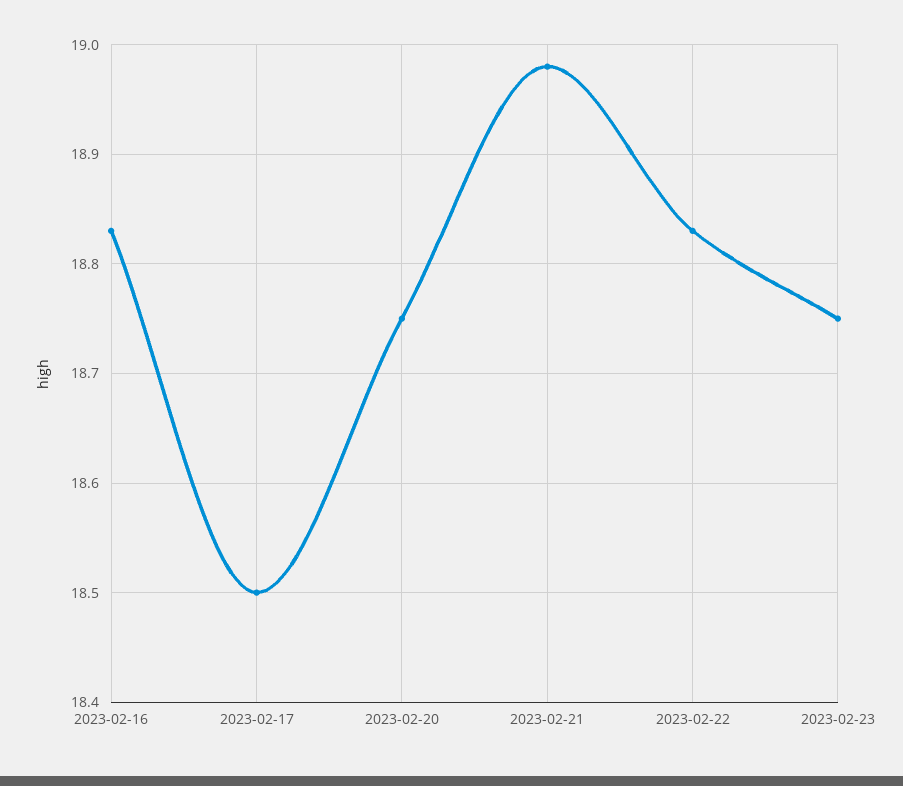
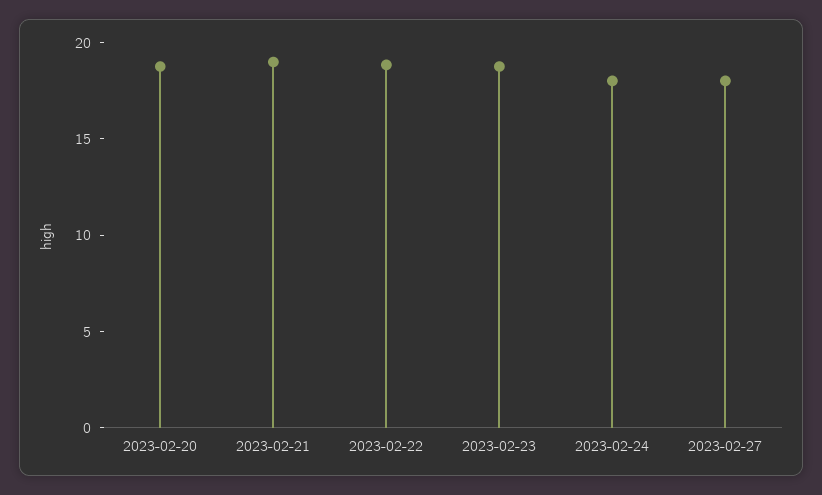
2023-02-16: 18.83 -> none
2023-02-17: 18.5 -> none
2023-02-24: none -> 18
2023-02-27: none -> 18

